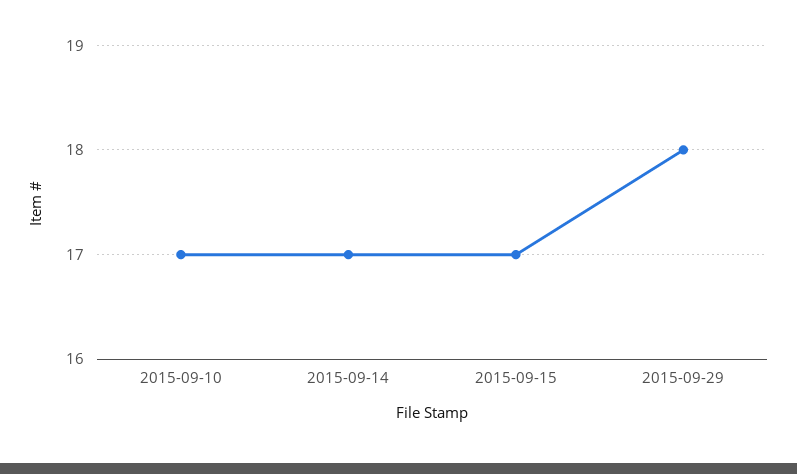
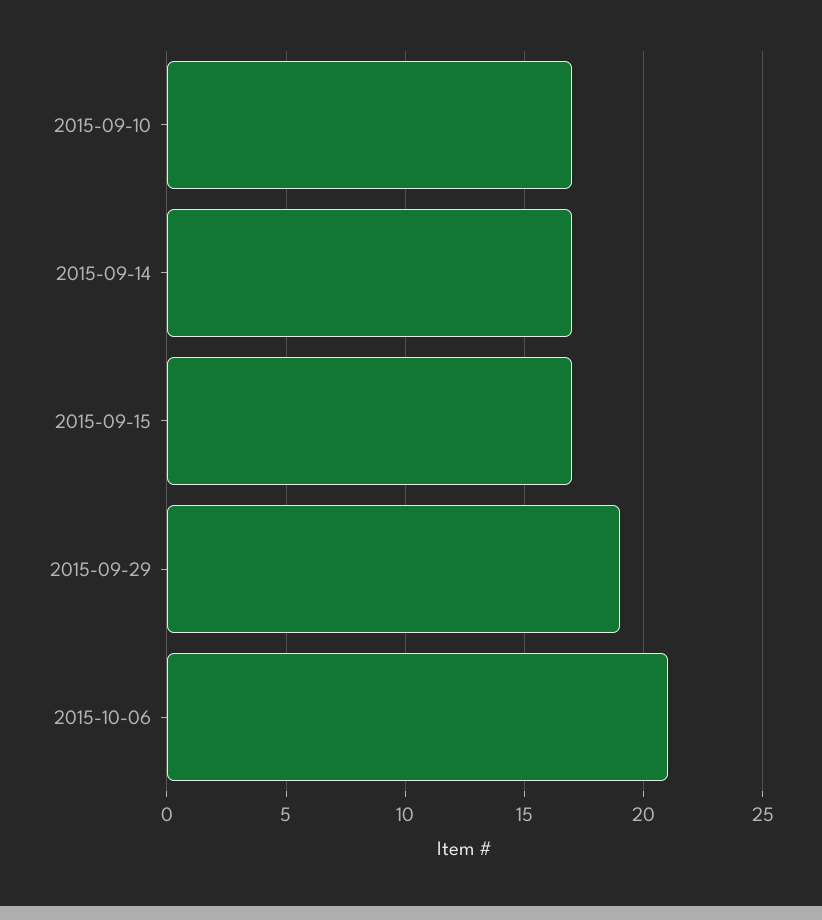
2015-09-29: 18 -> 19
2015-10-06: none -> 21

